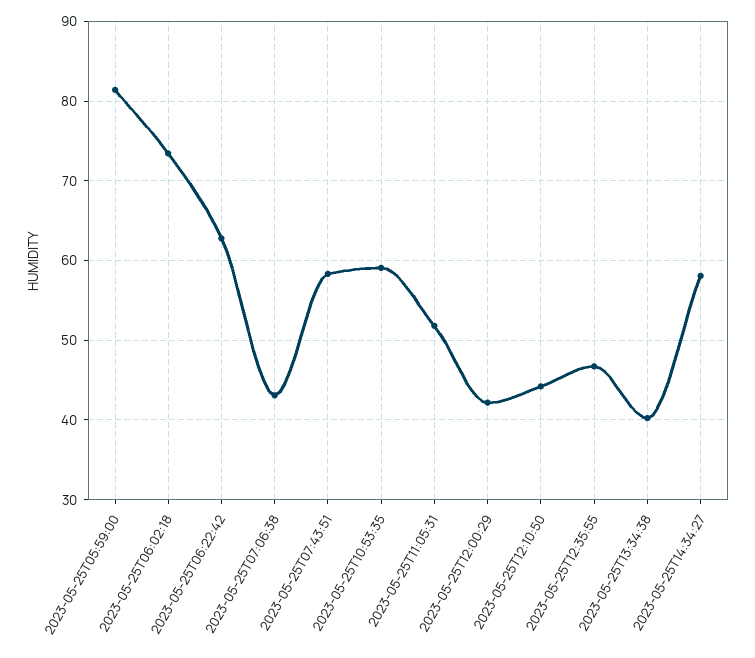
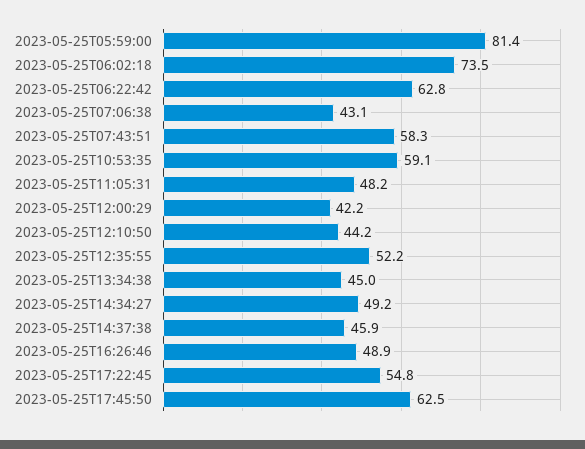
2023-05-25T11:05:31: 52 -> 48.2
2023-05-25T12:35:55: 47 -> 52.2
2023-05-25T13:34:38: 40 -> 45
2023-05-25T14:34:27: 58 -> 49.2
2023-05-25T14:37:38: none -> 45.9
2023-05-25T16:26:46: none -> 48.9
2023-05-25T17:22:45: none -> 54.8
2023-05-25T17:45:50: none -> 62.5

